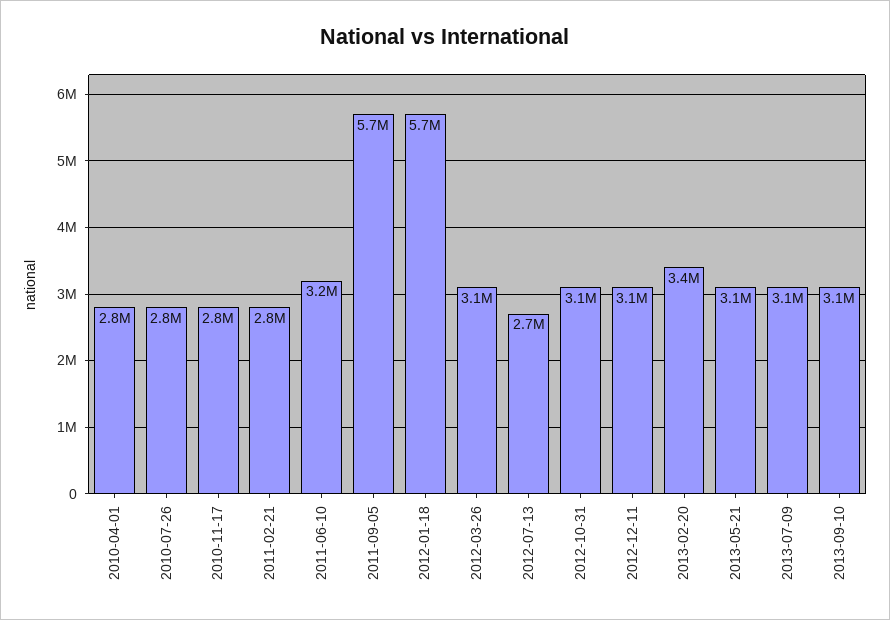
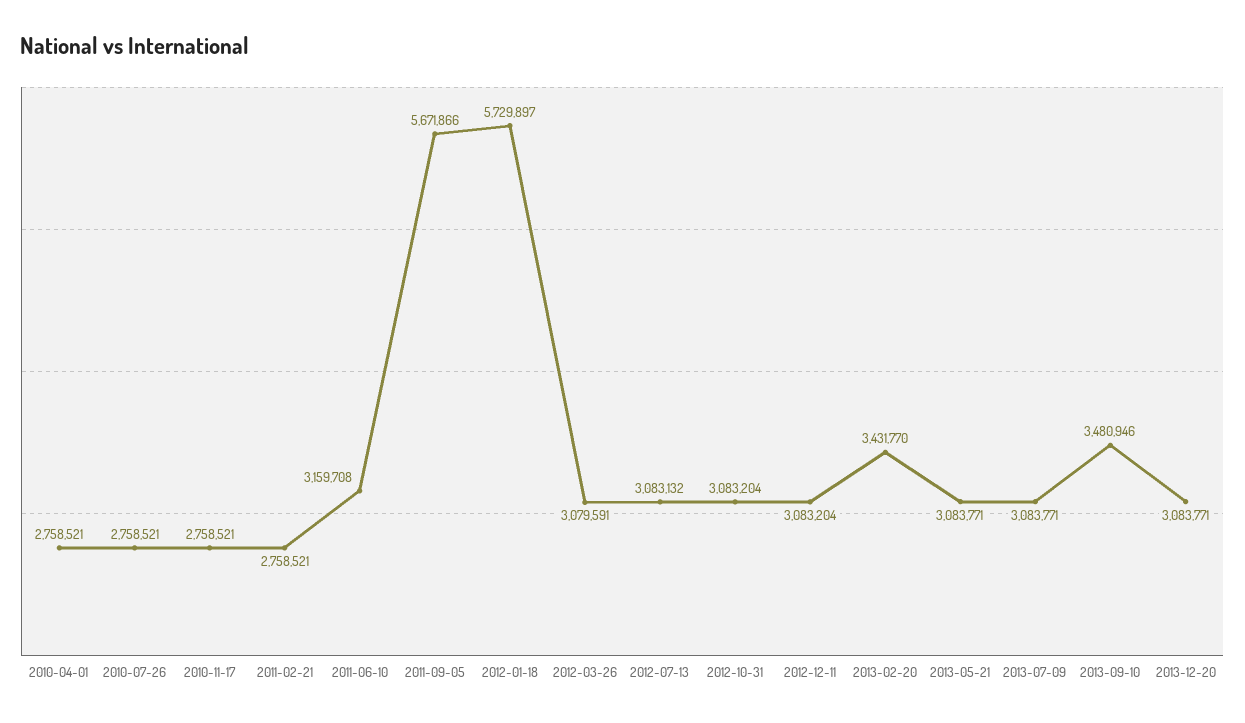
2012-07-13: 2700000 -> 3083132
2013-09-10: 3100000 -> 3480946
2013-12-20: none -> 3083771

